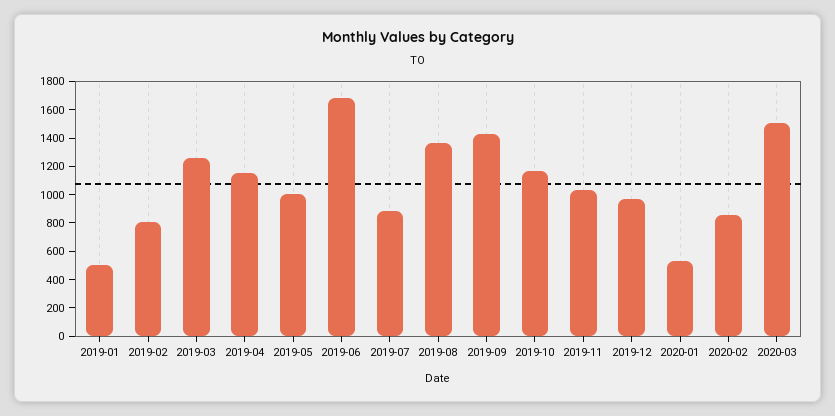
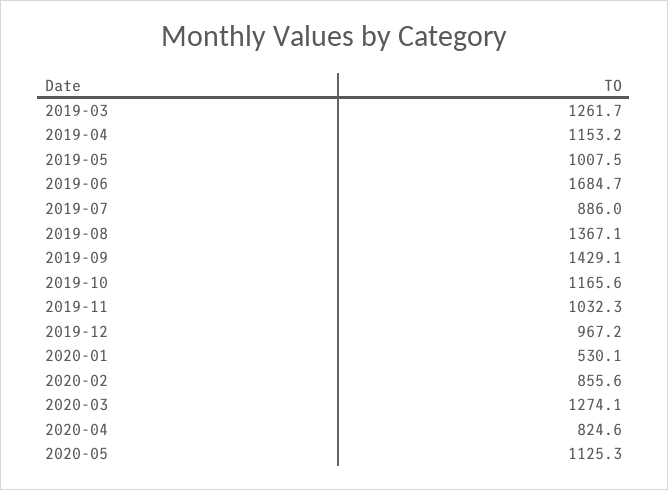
2019-01: 500 -> none
2019-02: 800 -> none
2020-03: 1500 -> 1274.1
2020-04: none -> 824.6
2020-05: none -> 1125.3

